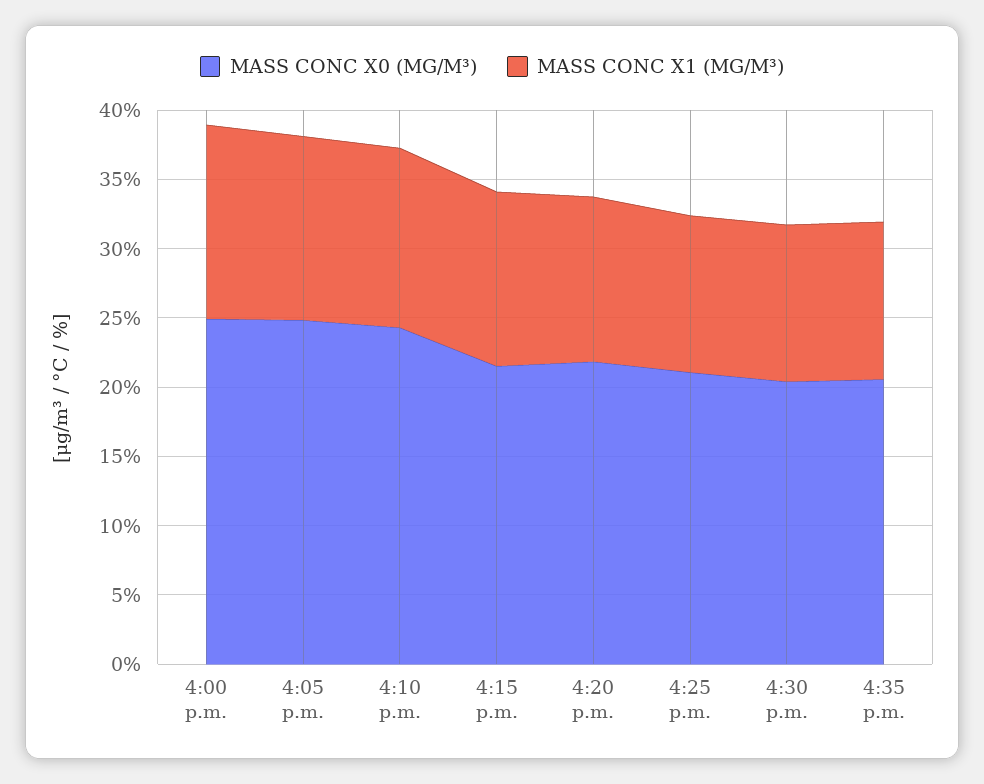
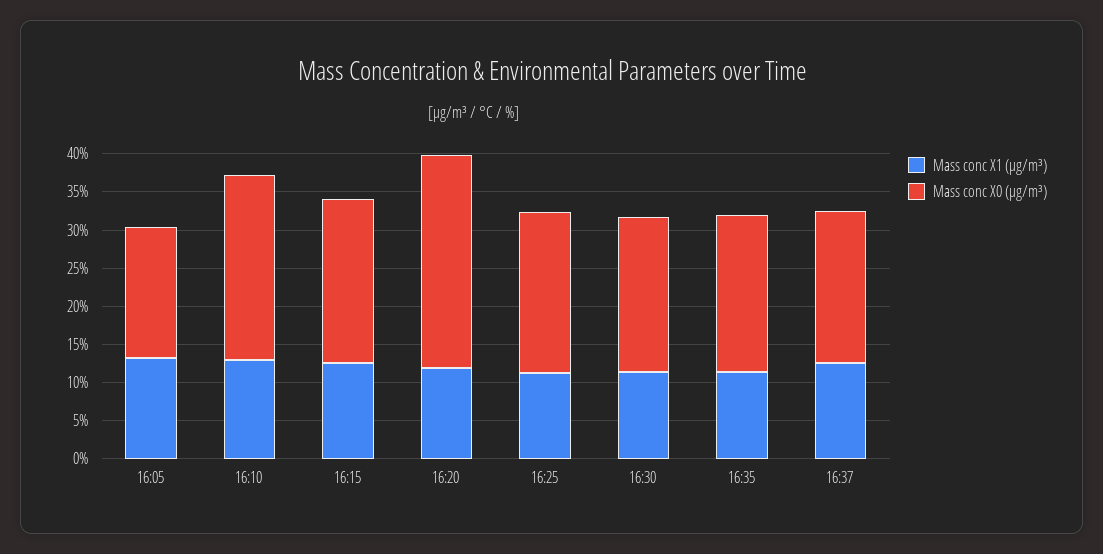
MASS CONC X0 (ΜG/M³), 4:00 p.m.: 25 -> none
MASS CONC X1 (ΜG/M³), 4:00 p.m.: 14 -> none
MASS CONC X0 (ΜG/M³), 4:05 p.m.: 25 -> 17.5
MASS CONC X0 (ΜG/M³), 4:20 p.m.: 22 -> 27.5
MASS CONC X1 (ΜG/M³), 16:37: none -> 12.5
MASS CONC X0 (ΜG/M³), 16:37: none -> 20

